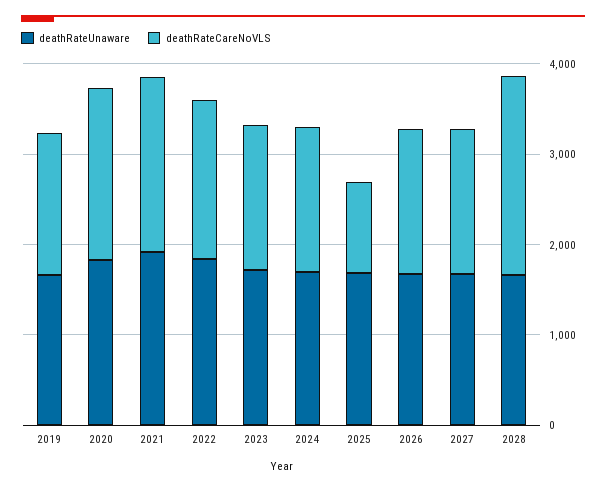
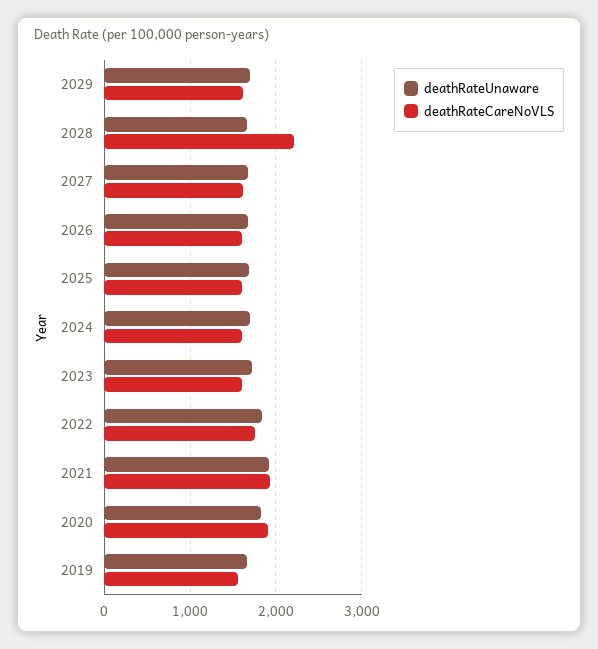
deathRateCareNoVLS, 2025: 1000 -> 1600
deathRateUnaware, 2029: none -> 1700
deathRateCareNoVLS, 2029: none -> 1600

